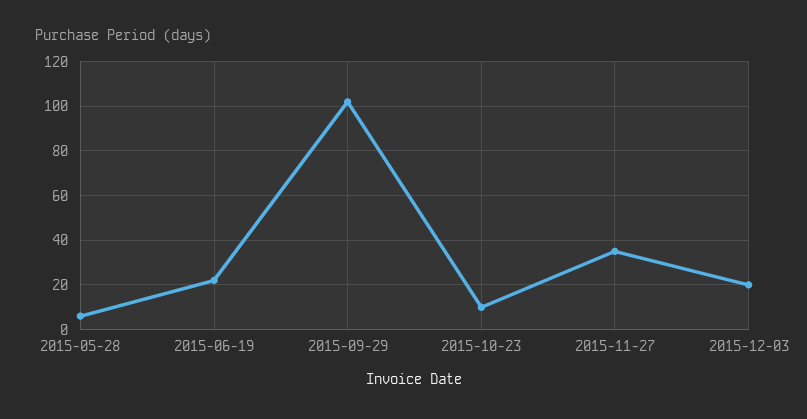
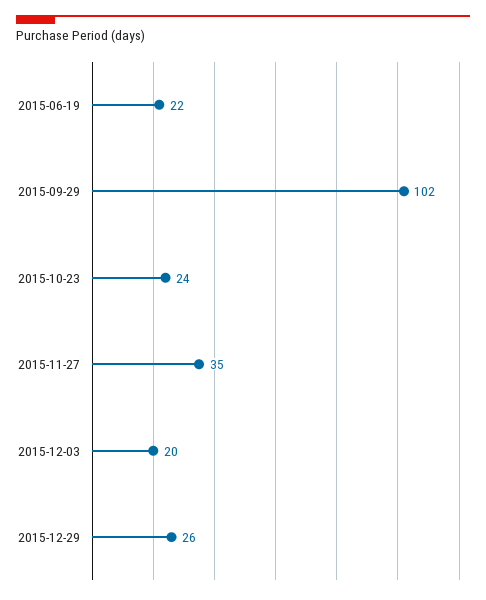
2015-05-28: 5 -> none
2015-10-23: 10 -> 24
2015-12-29: none -> 26

